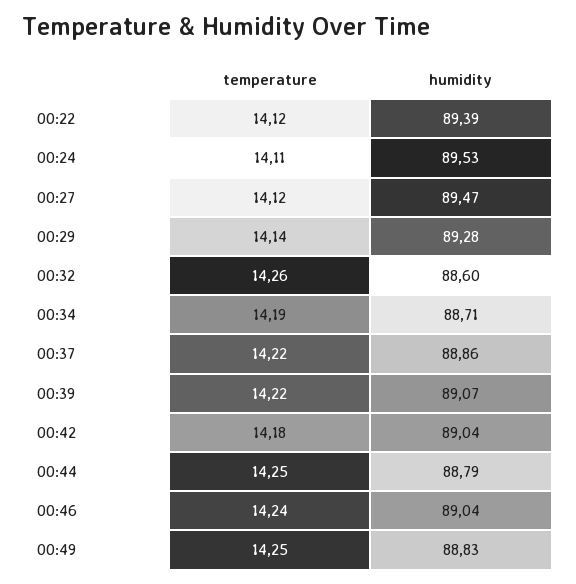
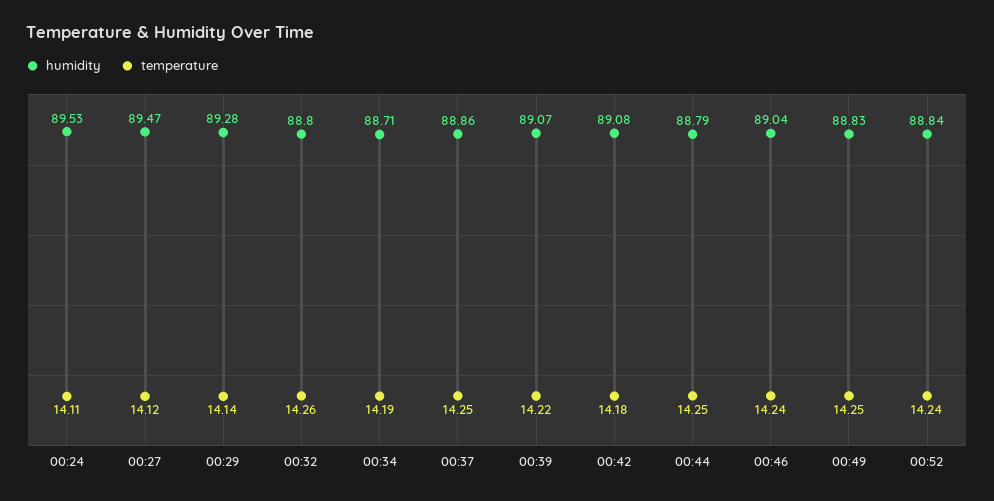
temperature, 00:22: 14.12 -> none
humidity, 00:22: 89.39 -> none
humidity, 00:32: 88.6 -> 88.8
temperature, 00:37: 14.22 -> 14.25
humidity, 00:42: 89.04 -> 89.08
humidity, 00:52: none -> 88.84
temperature, 00:52: none -> 14.24

